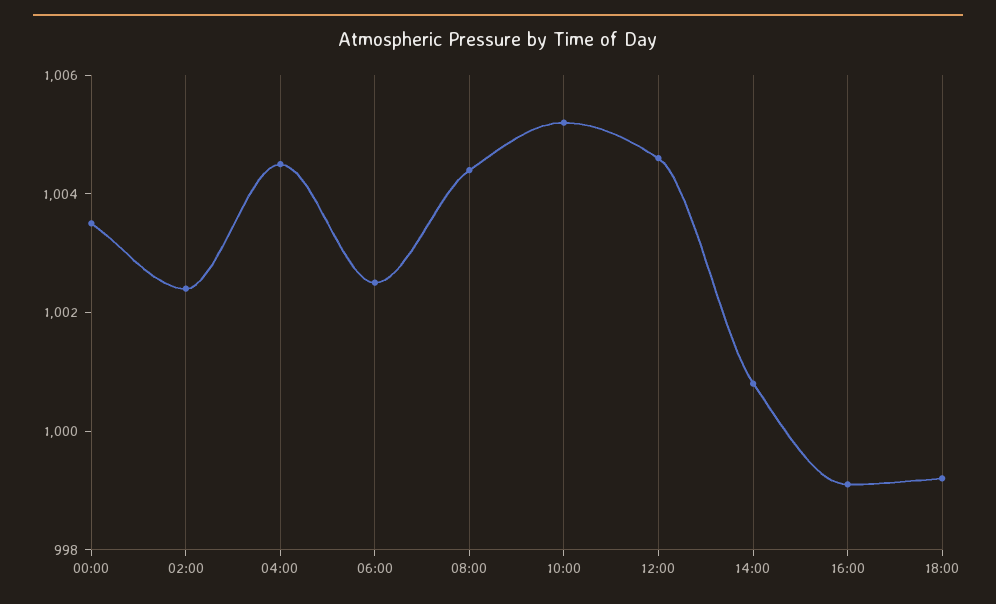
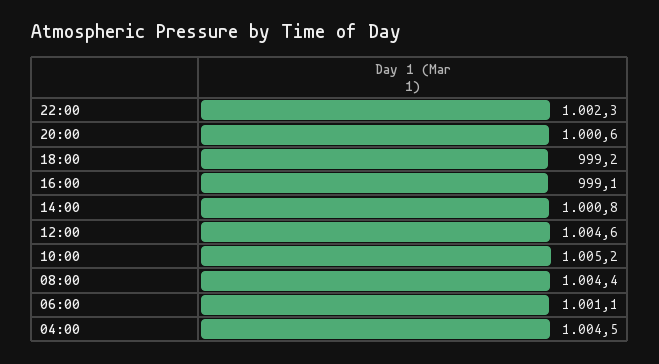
00:00: 1003.5 -> none
02:00: 1002.5 -> none
06:00: 1002.5 -> 1001.1
22:00: none -> 1002.3
20:00: none -> 1000.6

